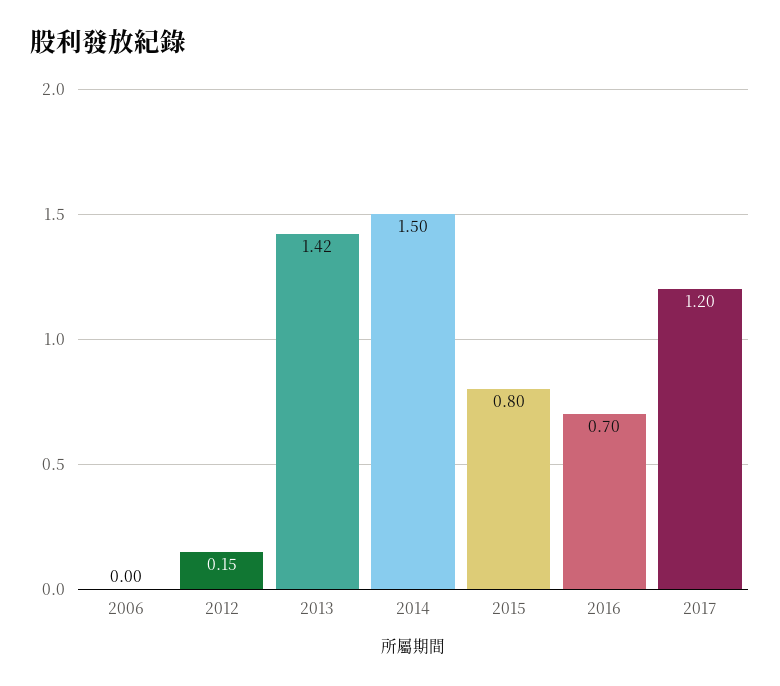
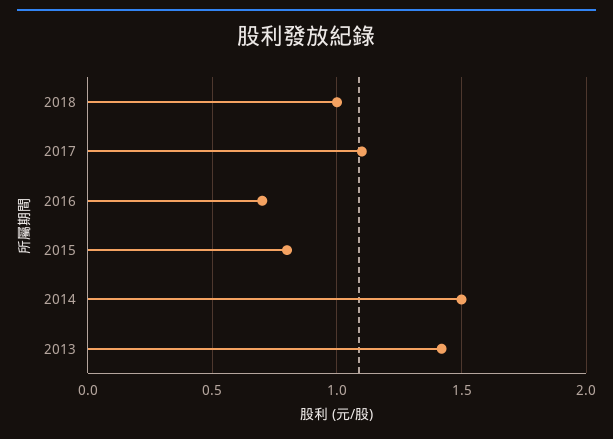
2006: 0 -> none
2012: 0.15 -> none
2017: 1.2 -> 1.1
2018: none -> 1

